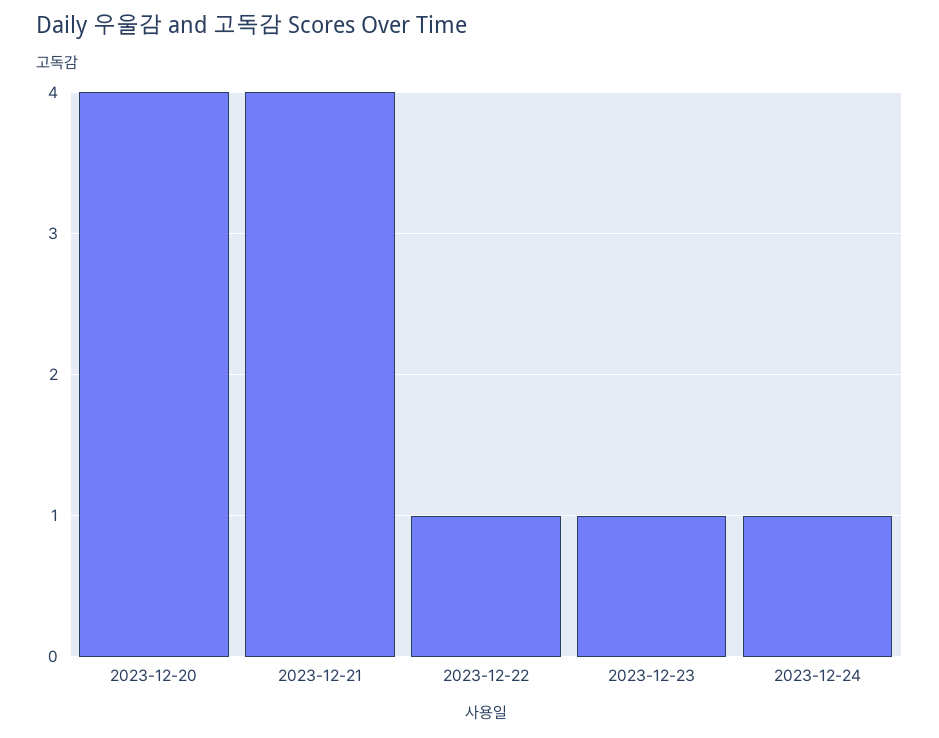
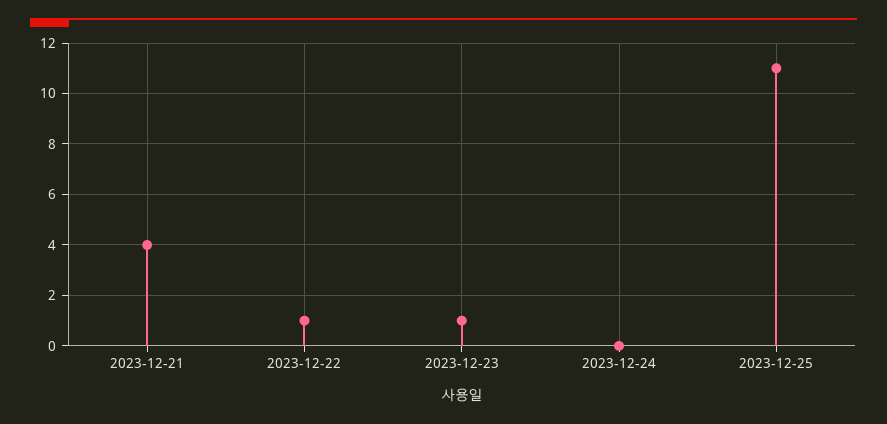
2023-12-20: 4 -> none
2023-12-24: 1 -> 0
2023-12-25: none -> 11

